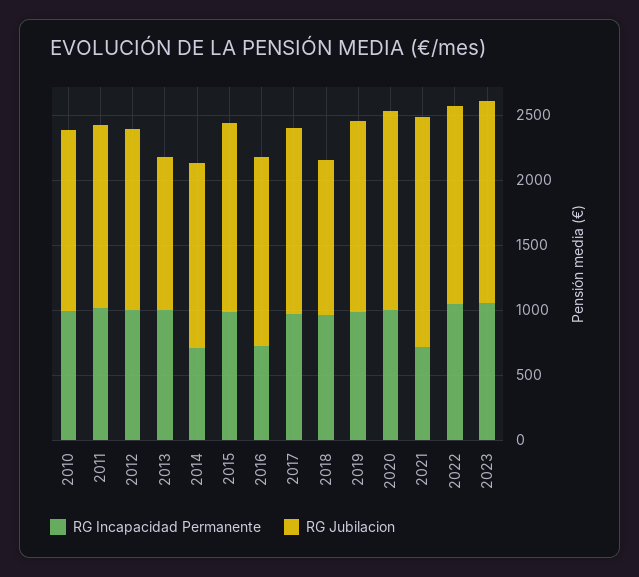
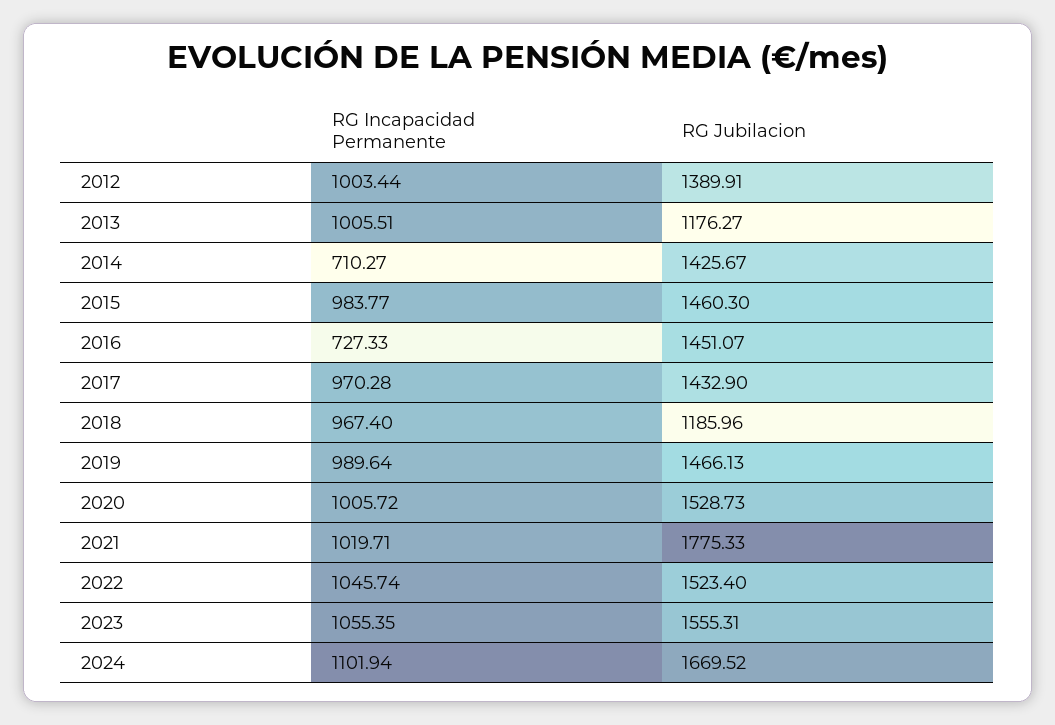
RG Incapacidad Permanente, 2010: 1000 -> none
RG Jubilacion, 2010: 1400 -> none
RG Incapacidad Permanente, 2011: 1000 -> none
RG Jubilacion, 2011: 1400 -> none
RG Incapacidad Permanente, 2021: 700 -> 1019.71
RG Incapacidad Permanente, 2024: none -> 1101.94
RG Jubilacion, 2024: none -> 1669.52

